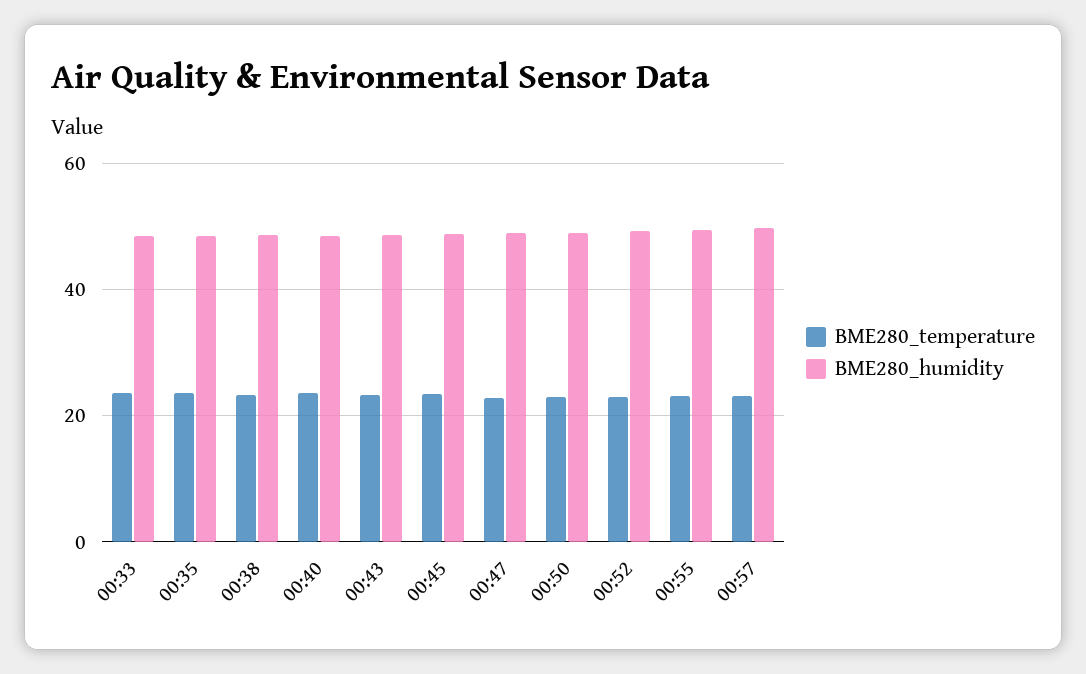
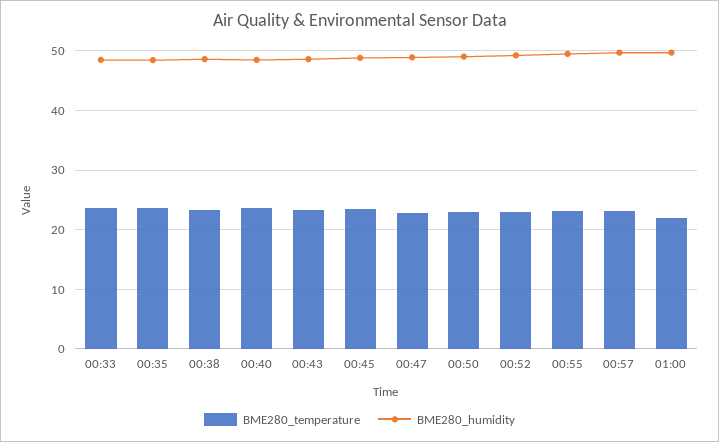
BME280_temperature, 01:00: none -> 22
BME280_humidity, 01:00: none -> 50

